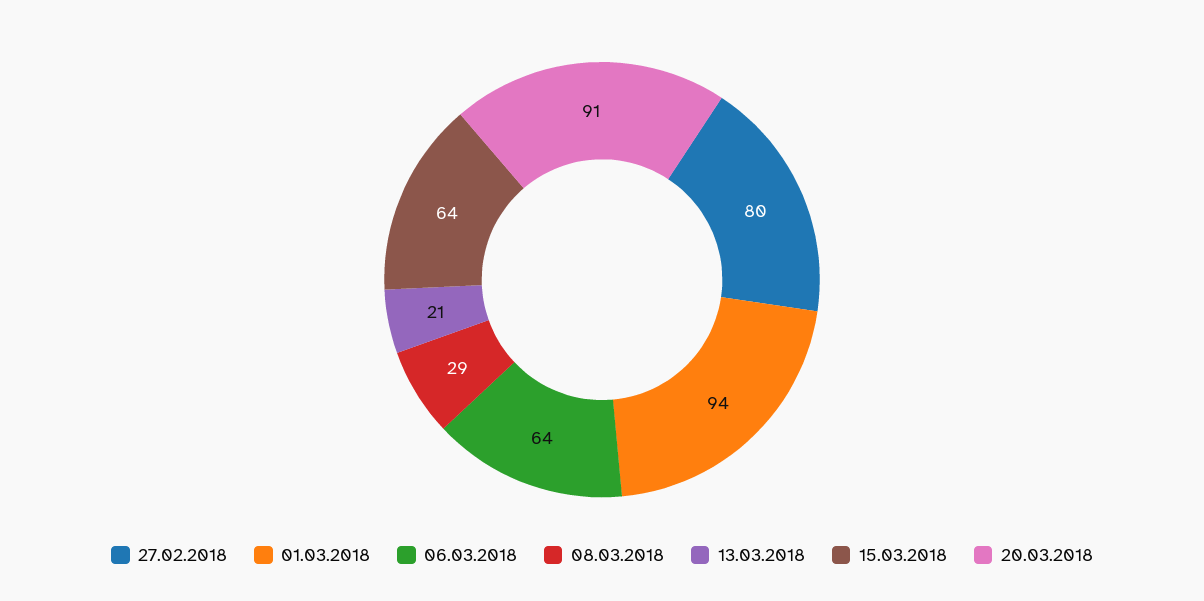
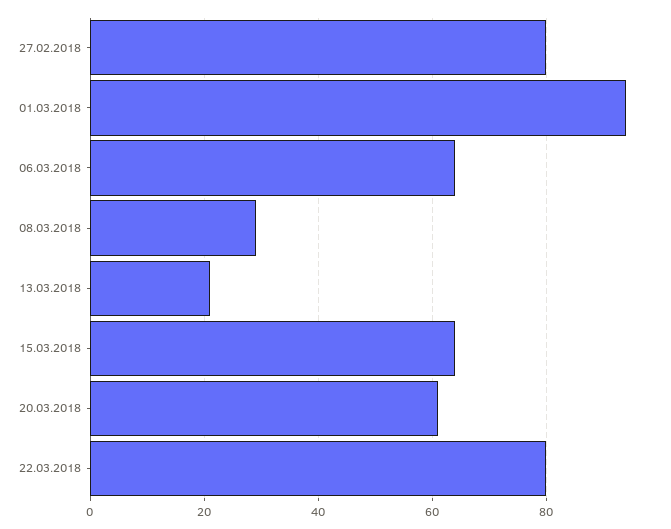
20.03.2018: 91 -> 60
22.03.2018: none -> 80

